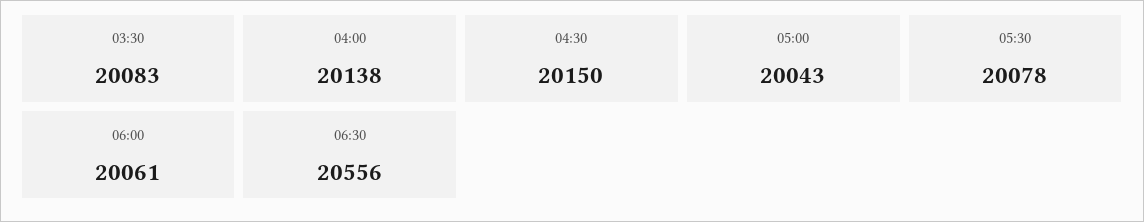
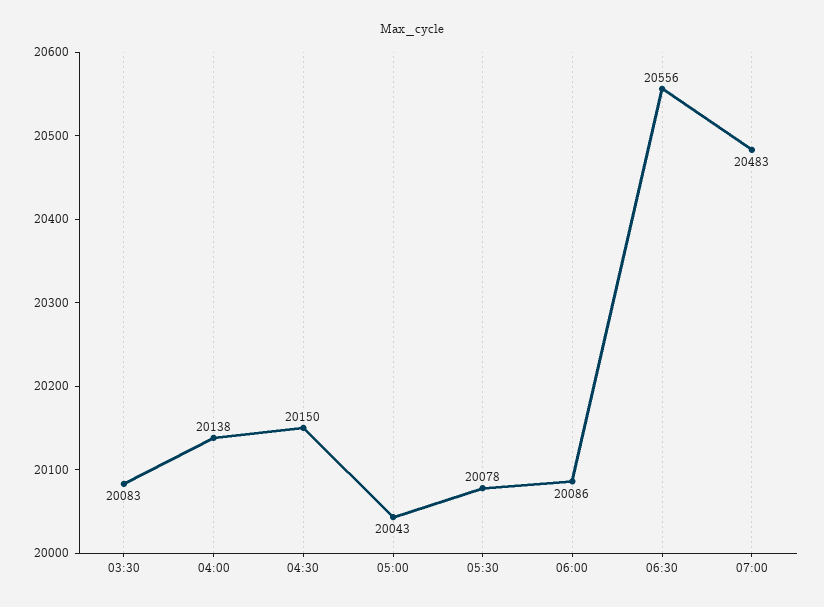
06:00: 20061 -> 20086
07:00: none -> 20483

